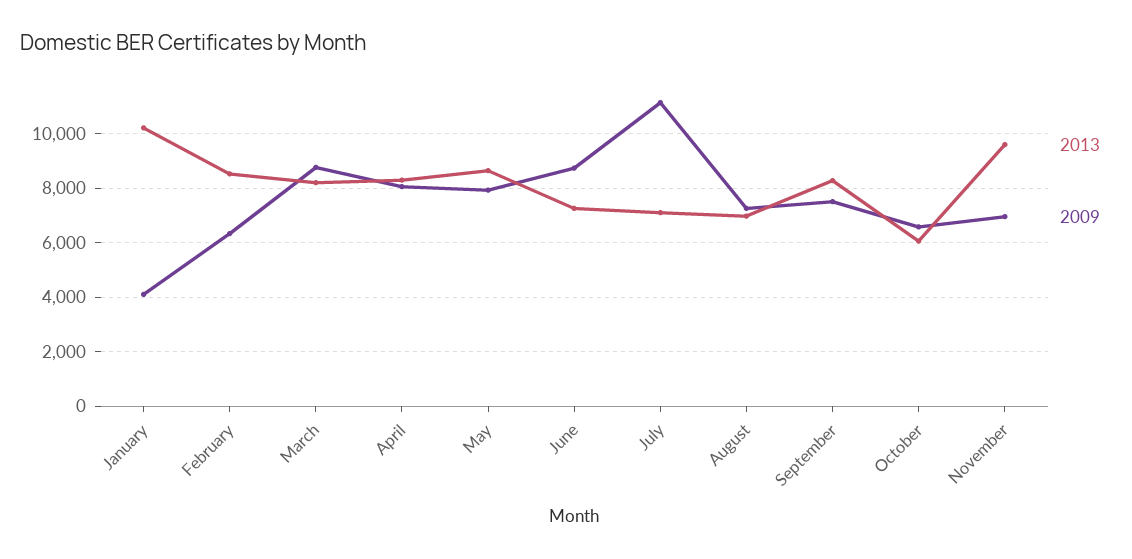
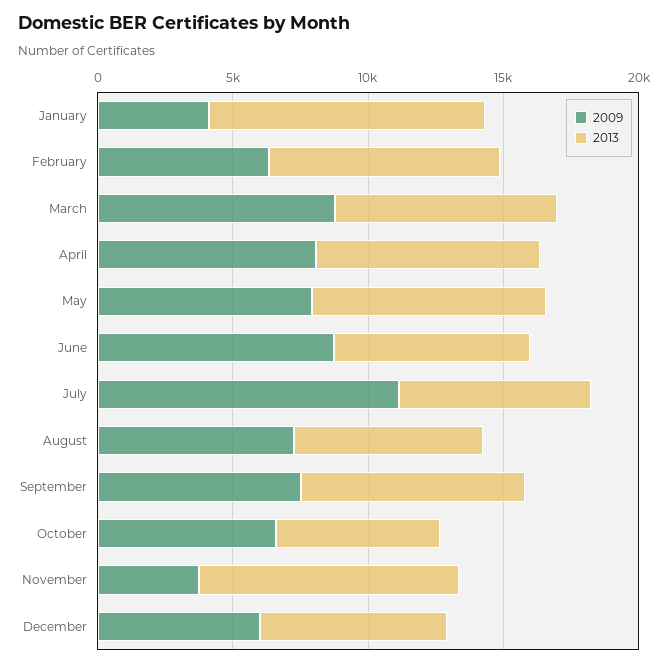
2009, November: 7000 -> 4000
2009, December: none -> 6000
2013, December: none -> 7000

